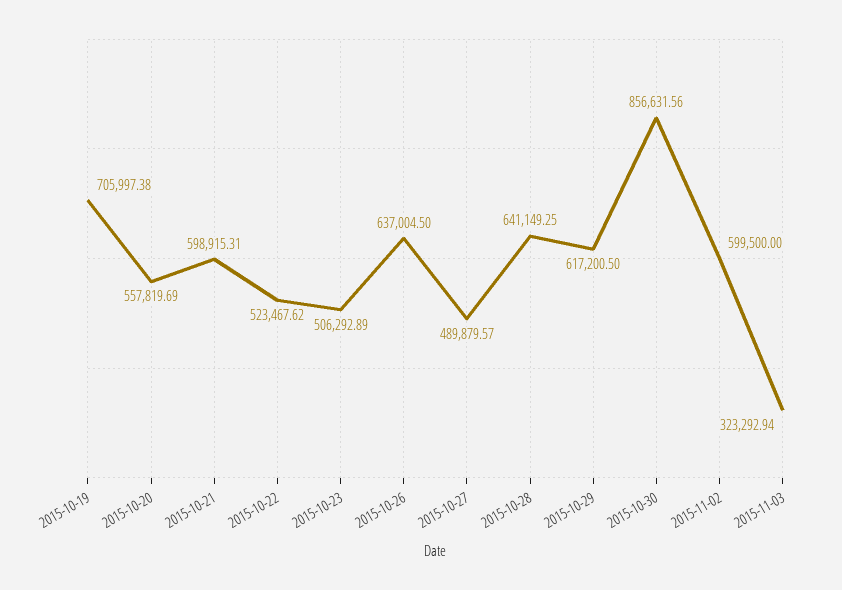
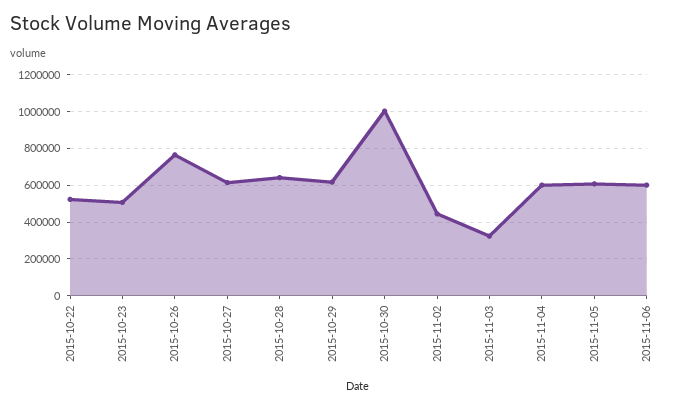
2015-10-19: 705997.38 -> none
2015-10-20: 557819.69 -> none
2015-10-21: 598915.31 -> none
2015-10-26: 637004.5 -> 750000
2015-10-27: 489879.57 -> 600000
2015-10-30: 856631.56 -> 1000000
2015-11-02: 599500 -> 450000
2015-11-04: none -> 600000
2015-11-05: none -> 600000
2015-11-06: none -> 600000

